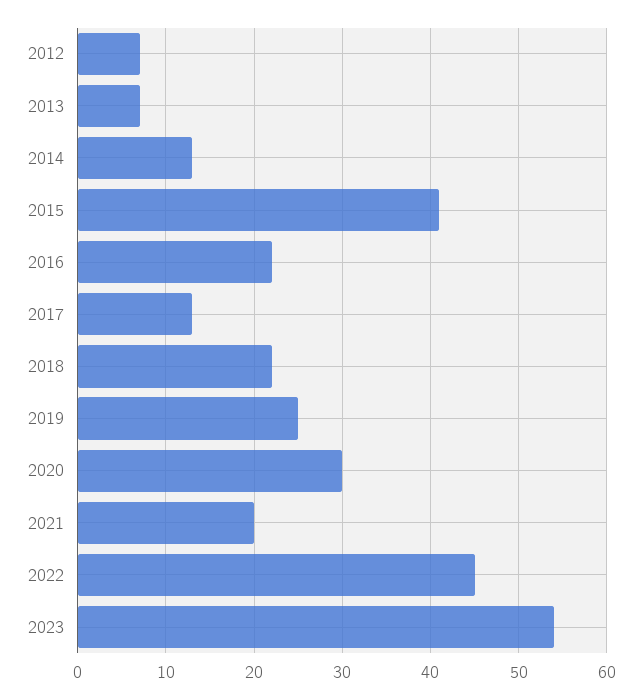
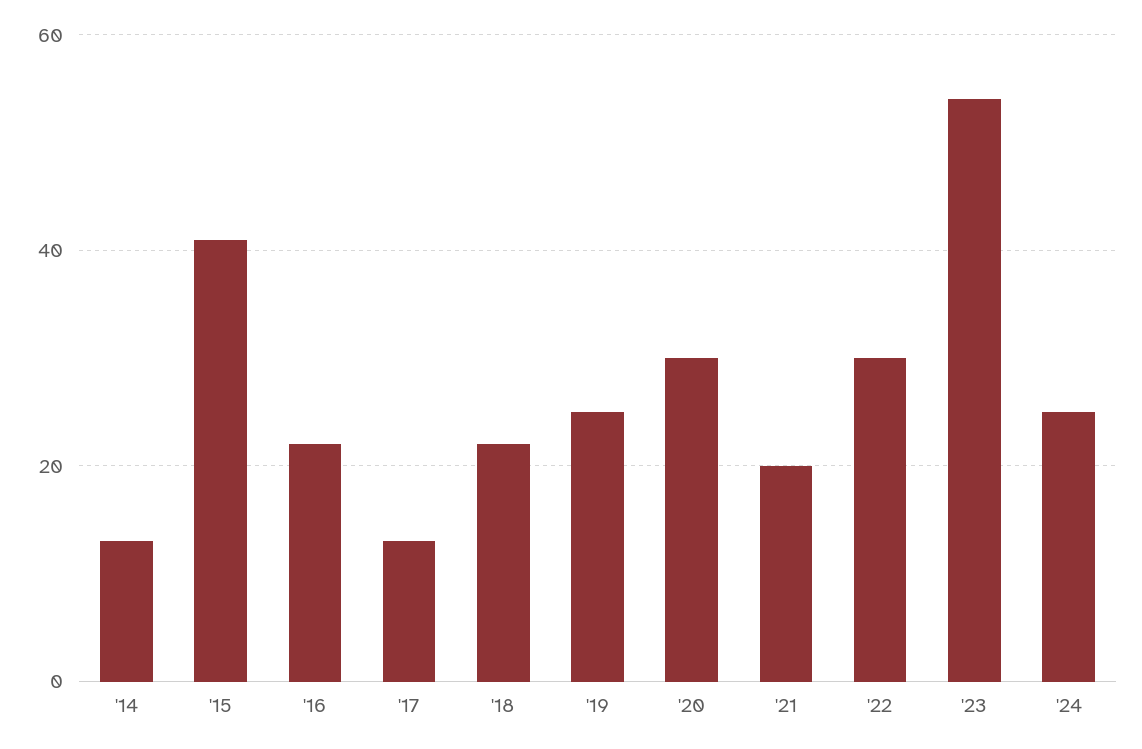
2012: 7 -> none
2013: 7 -> none
2022: 45 -> 30
'24: none -> 25

